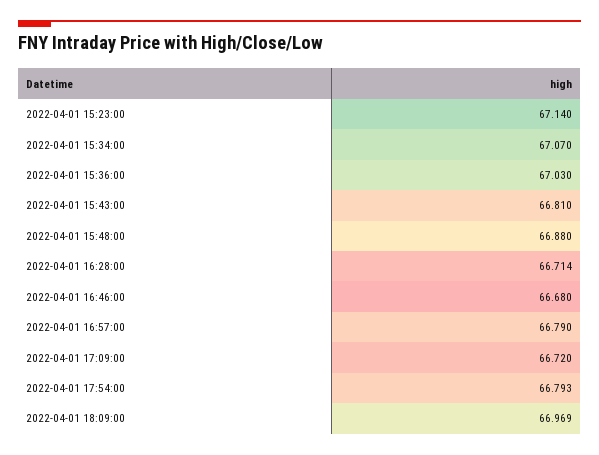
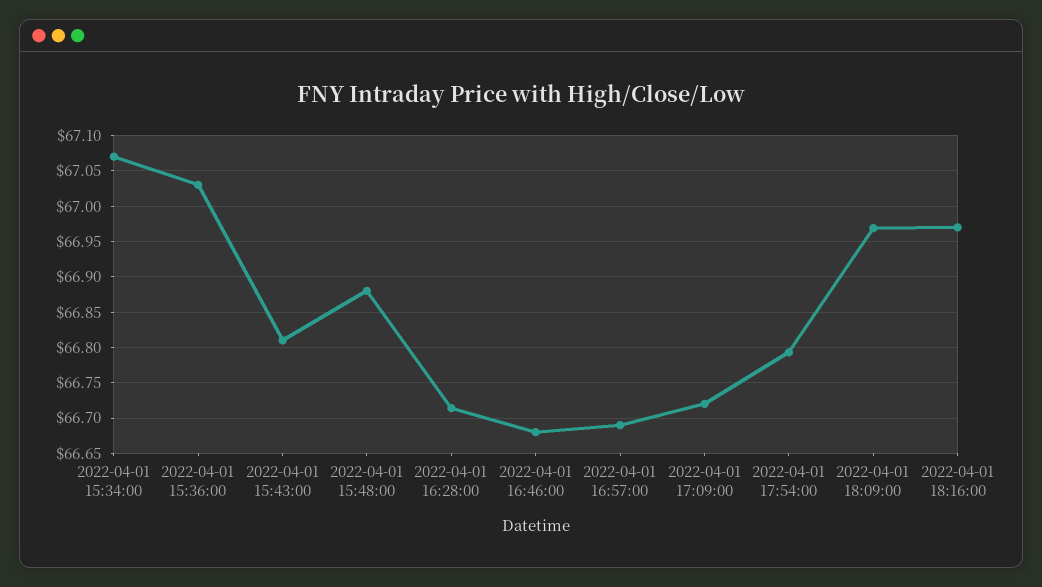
2022-04-01 15:23:00: 67.14 -> none
2022-04-01 16:57:00: 66.79 -> 66.69
2022-04-01 18:16:00: none -> 66.97

